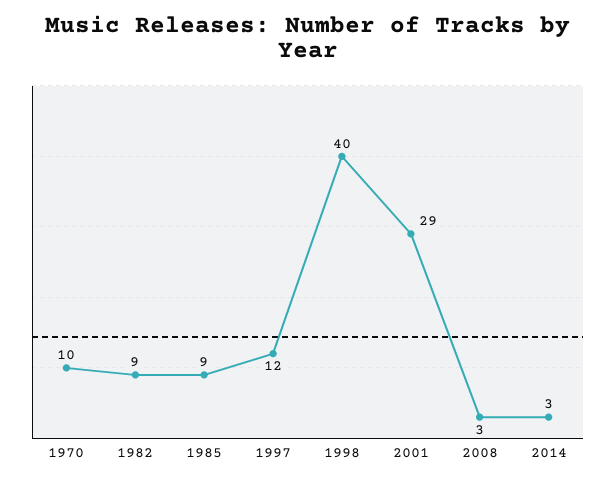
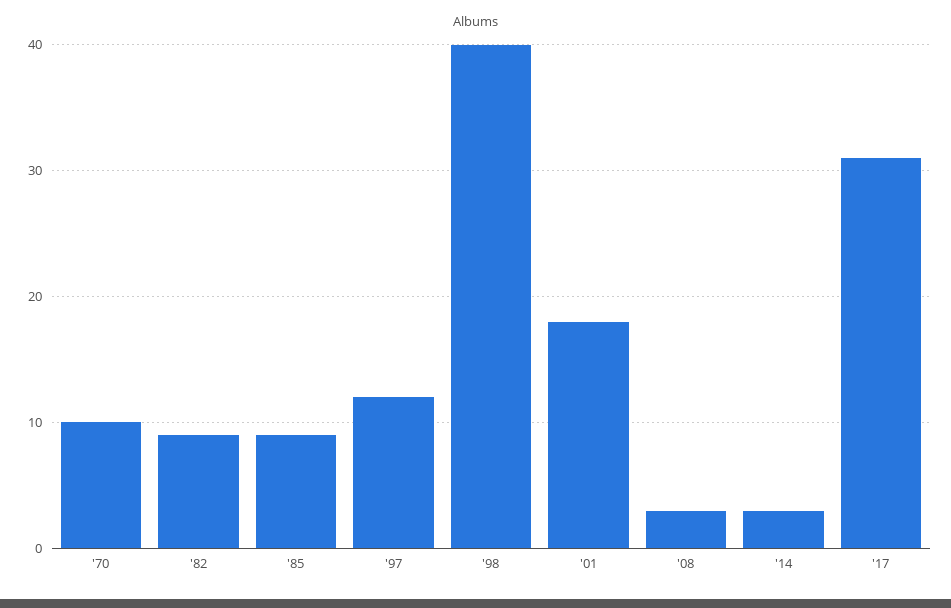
2001: 29 -> 18
'17: none -> 31

